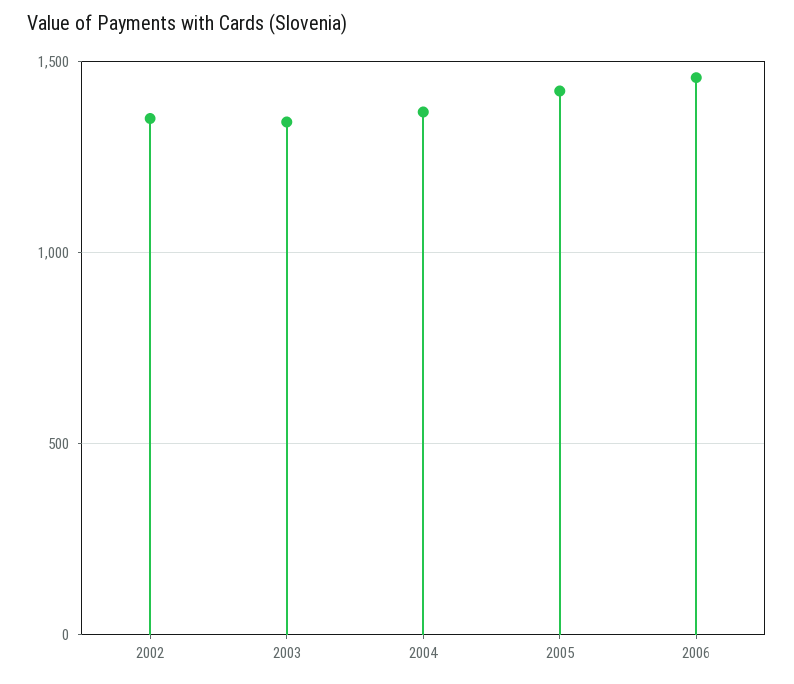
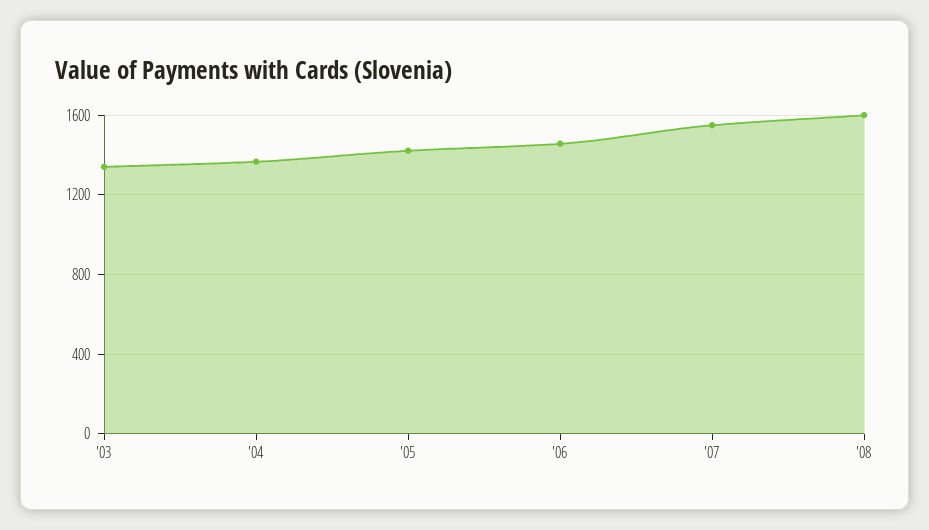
2002: 1350 -> none
'07: none -> 1550
'08: none -> 1600

